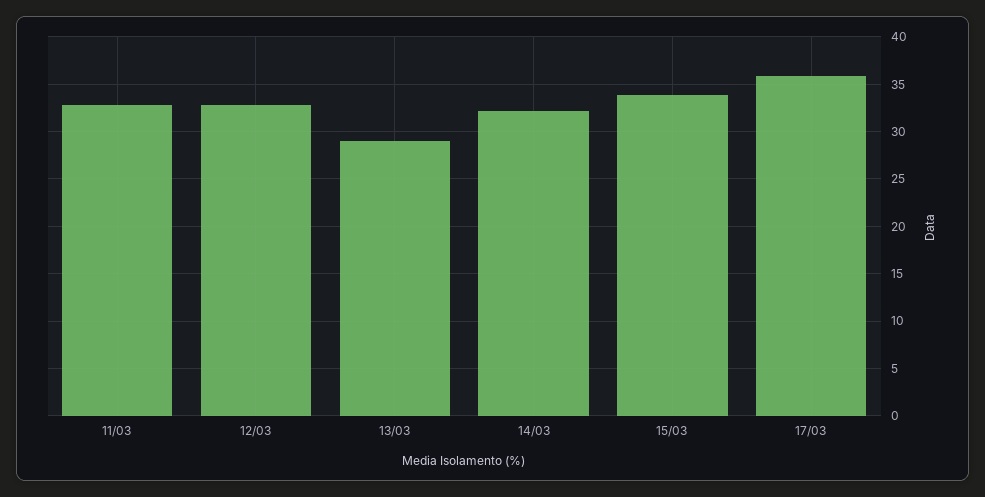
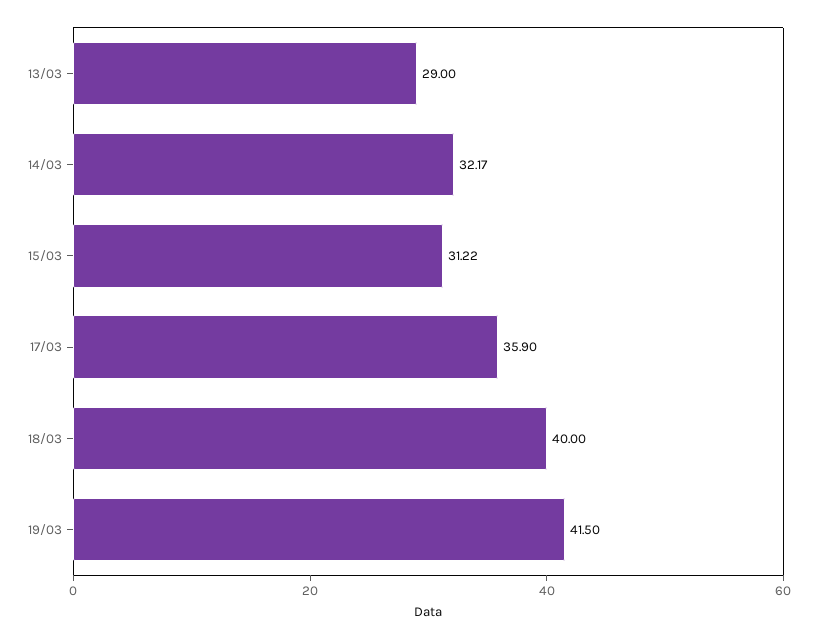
11/03: 33 -> none
12/03: 33 -> none
15/03: 34 -> 31.22
18/03: none -> 40
19/03: none -> 41.5

